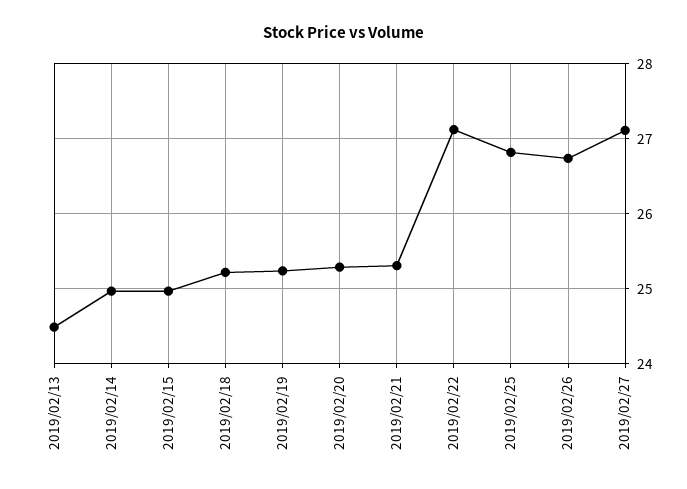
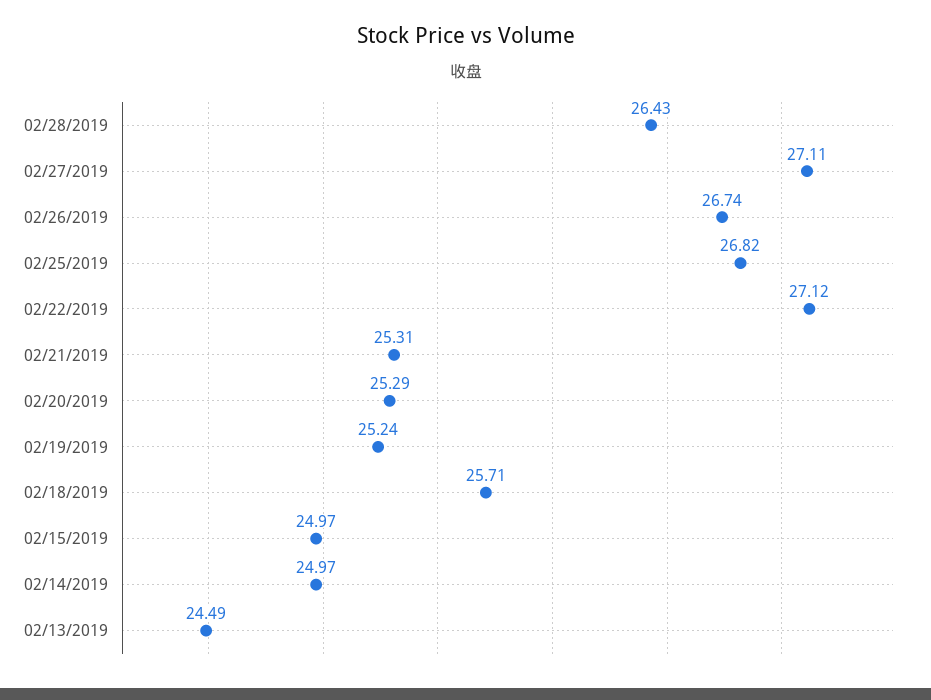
2019/02/18: 25.2 -> 25.71
02/28/2019: none -> 26.43

